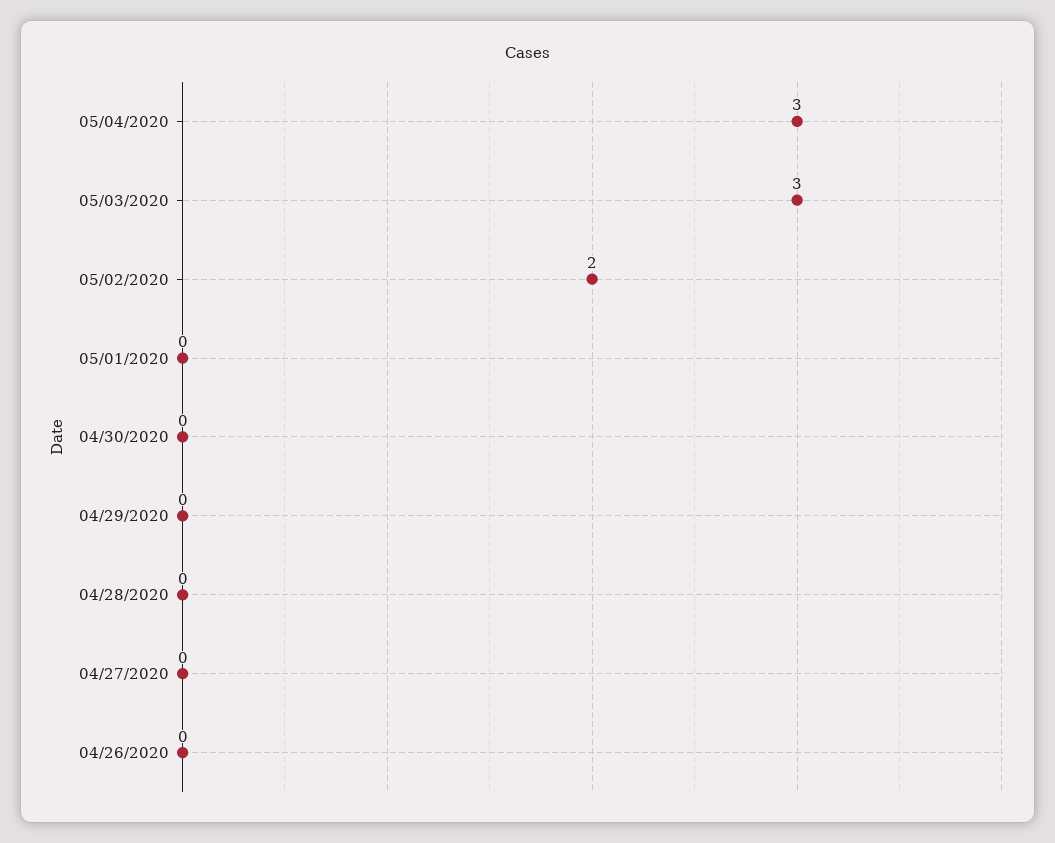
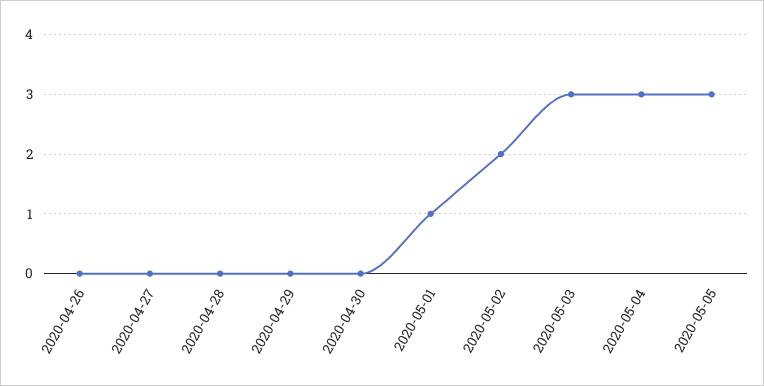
05/01/2020: 0 -> 1
2020-05-05: none -> 3

